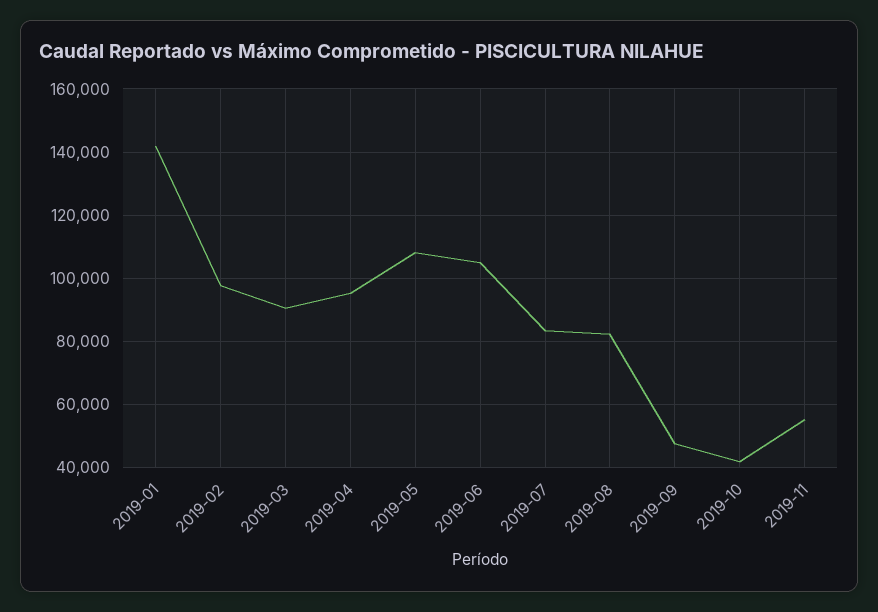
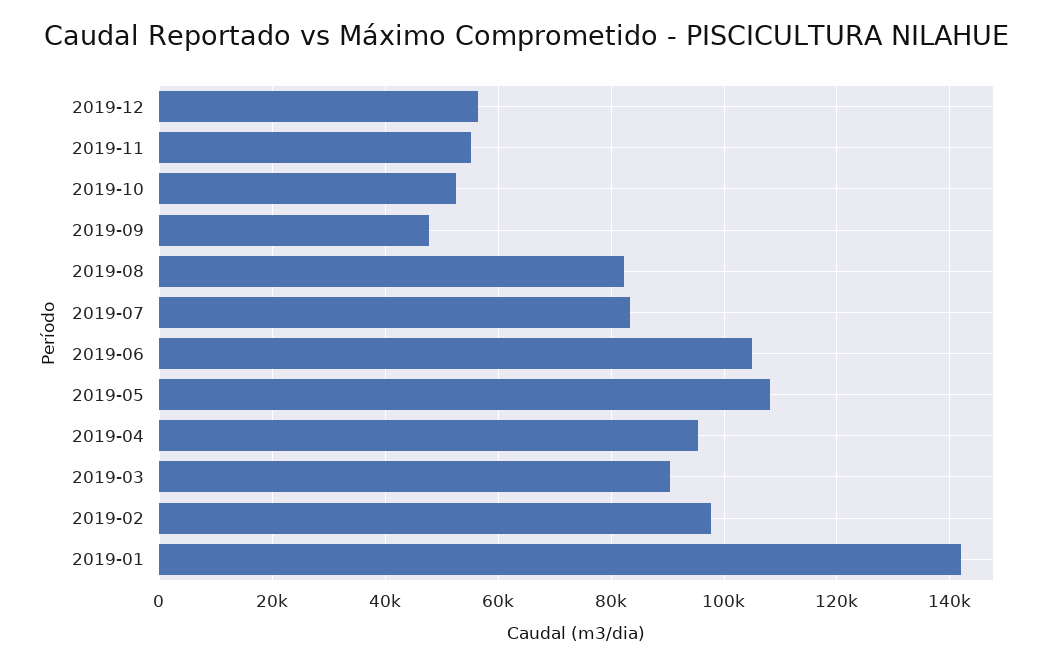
2019-10: 42000 -> 52000
2019-12: none -> 56000

